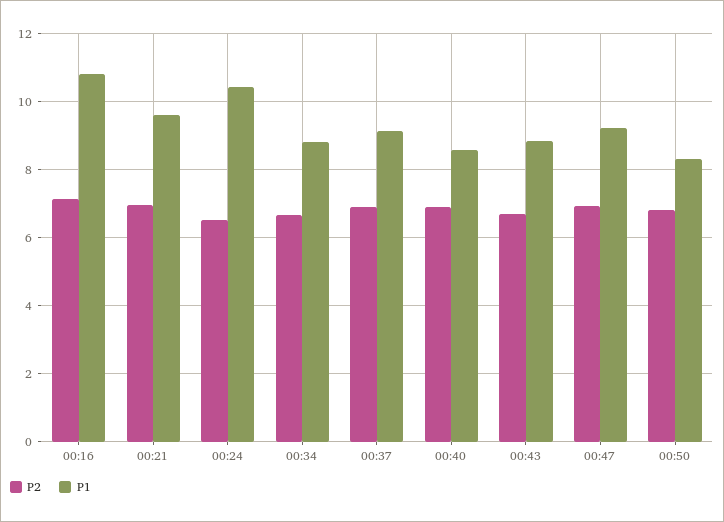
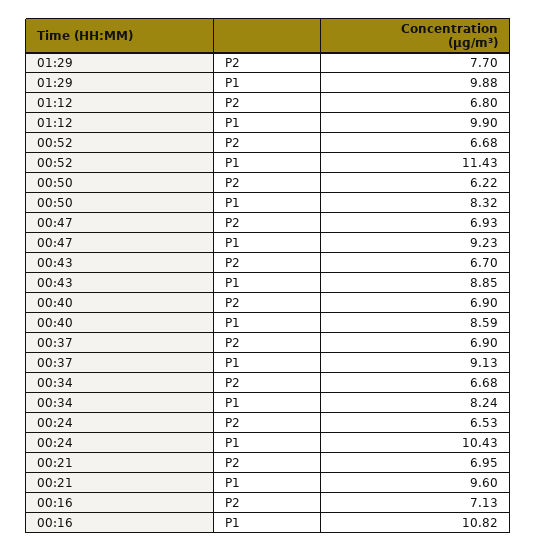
P1, 00:34: 8.8 -> 8.24
P2, 00:50: 6.8 -> 6.22
P2, 01:29: none -> 7.7
P1, 01:29: none -> 9.88
P2, 01:12: none -> 6.8
P1, 01:12: none -> 9.9
P2, 00:52: none -> 6.68
P1, 00:52: none -> 11.43

